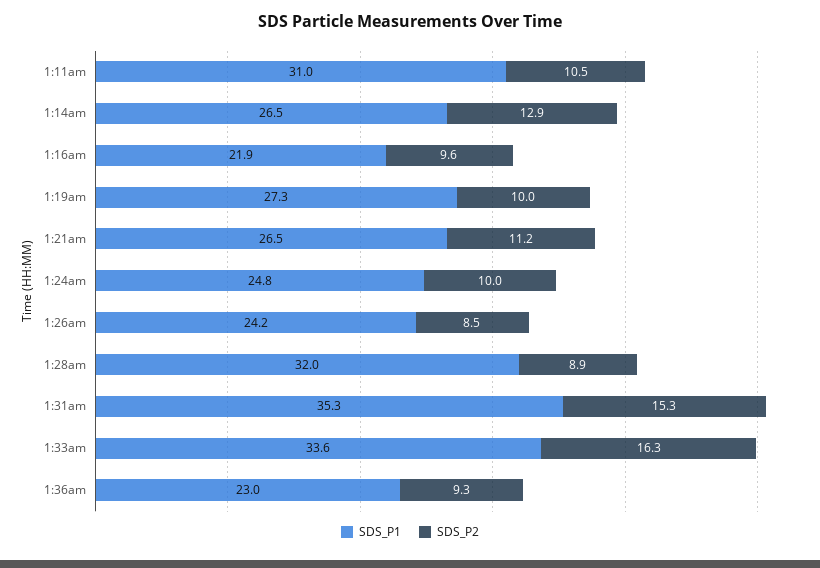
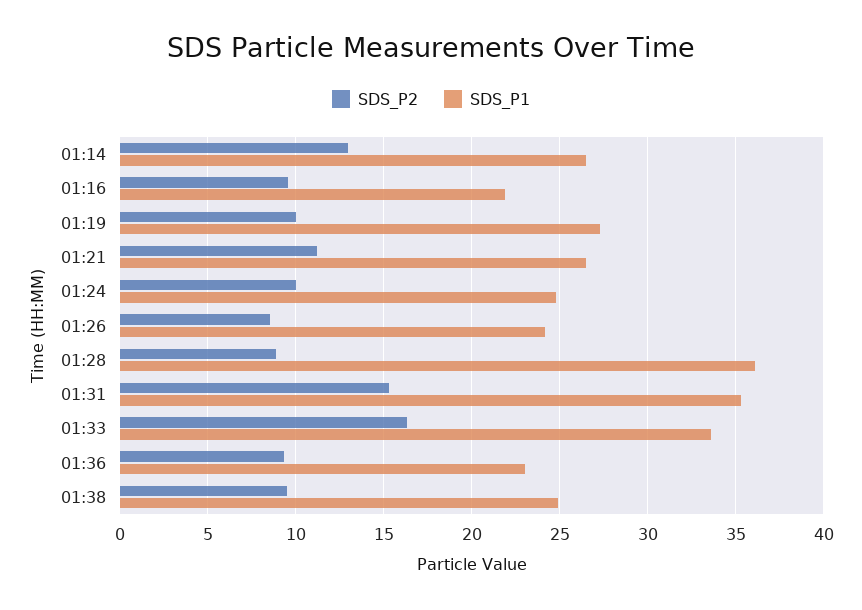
SDS_P1, 1:11am: 31 -> none
SDS_P2, 1:11am: 10.5 -> none
SDS_P1, 1:28am: 32 -> 36
SDS_P2, 01:38: none -> 9.5
SDS_P1, 01:38: none -> 25

